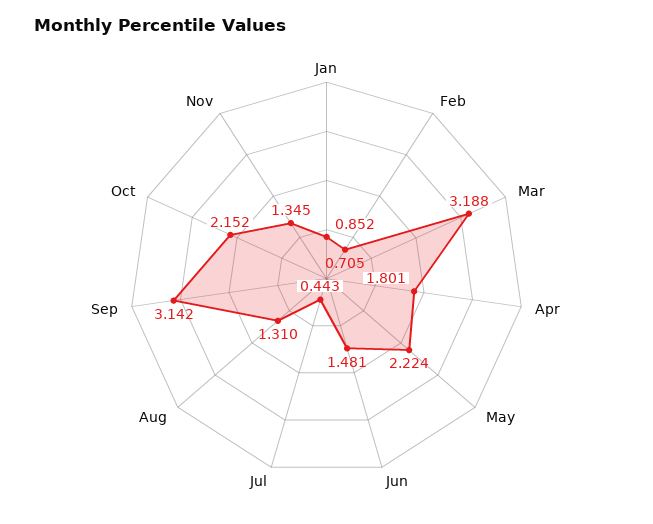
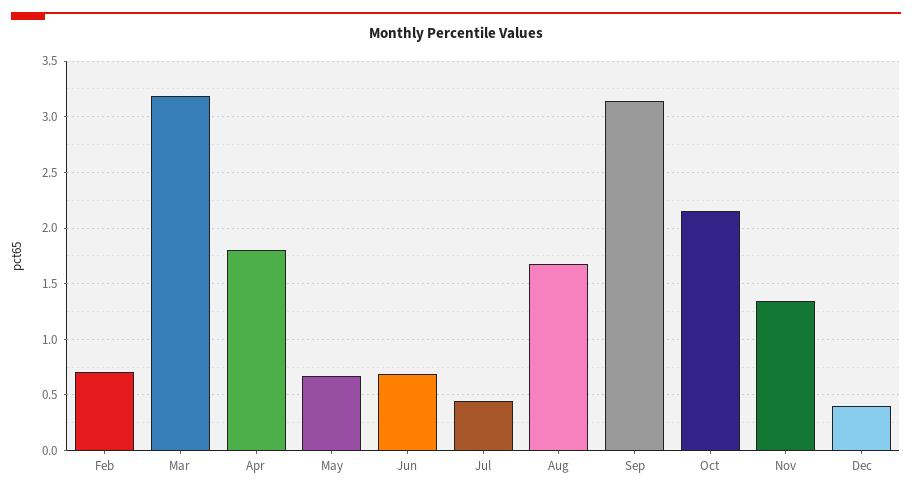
Jan: 0.852 -> none
May: 2.224 -> 0.7
Jun: 1.481 -> 0.7
Aug: 1.31 -> 1.7
Dec: none -> 0.4

